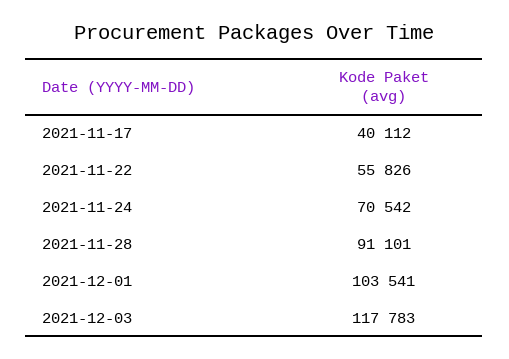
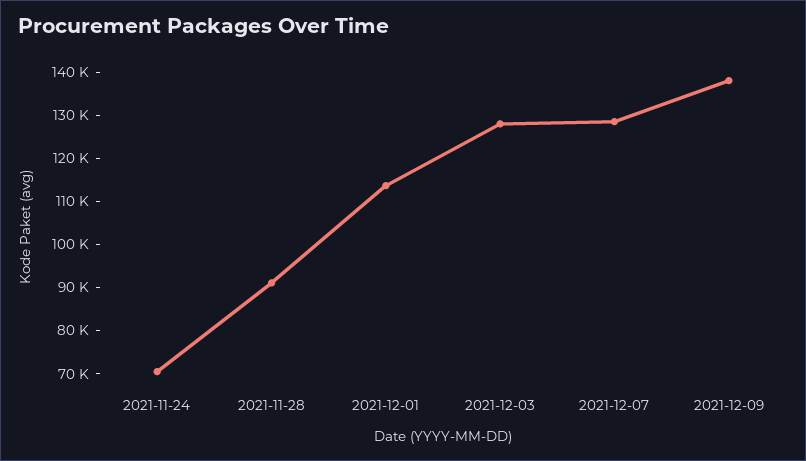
2021-11-17: 40112 -> none
2021-11-22: 55826 -> none
2021-12-01: 103541 -> 114000
2021-12-03: 117783 -> 128000
2021-12-07: none -> 128000
2021-12-09: none -> 138000

